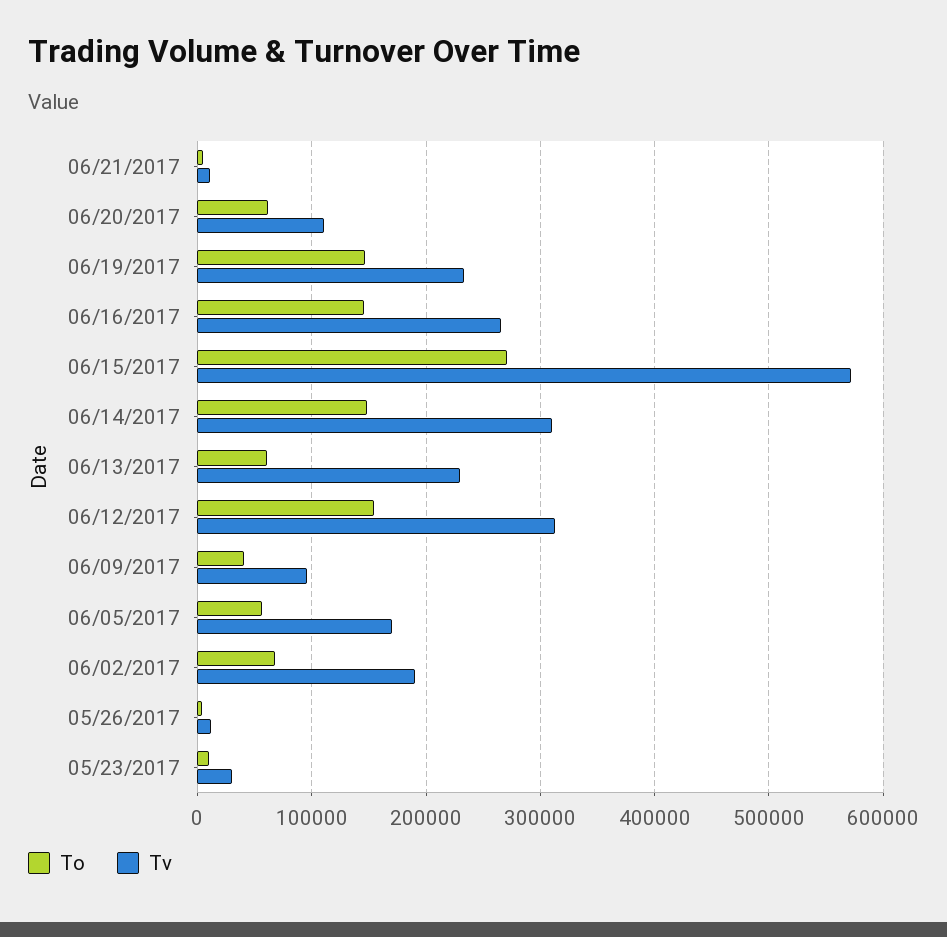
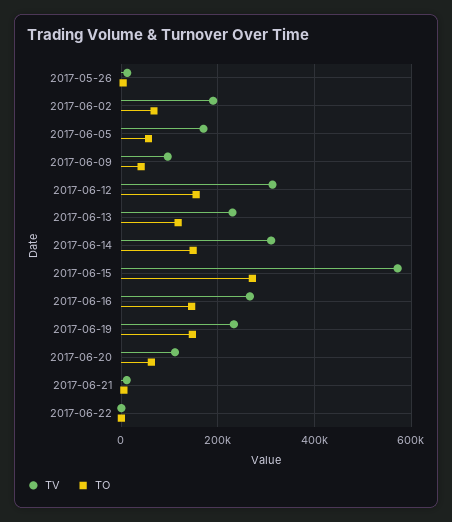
To, 06/13/2017: 60000 -> 120000
To, 05/23/2017: 10000 -> none
Tv, 05/23/2017: 30000 -> none
Tv, 2017-06-22: none -> 0
To, 2017-06-22: none -> 0

